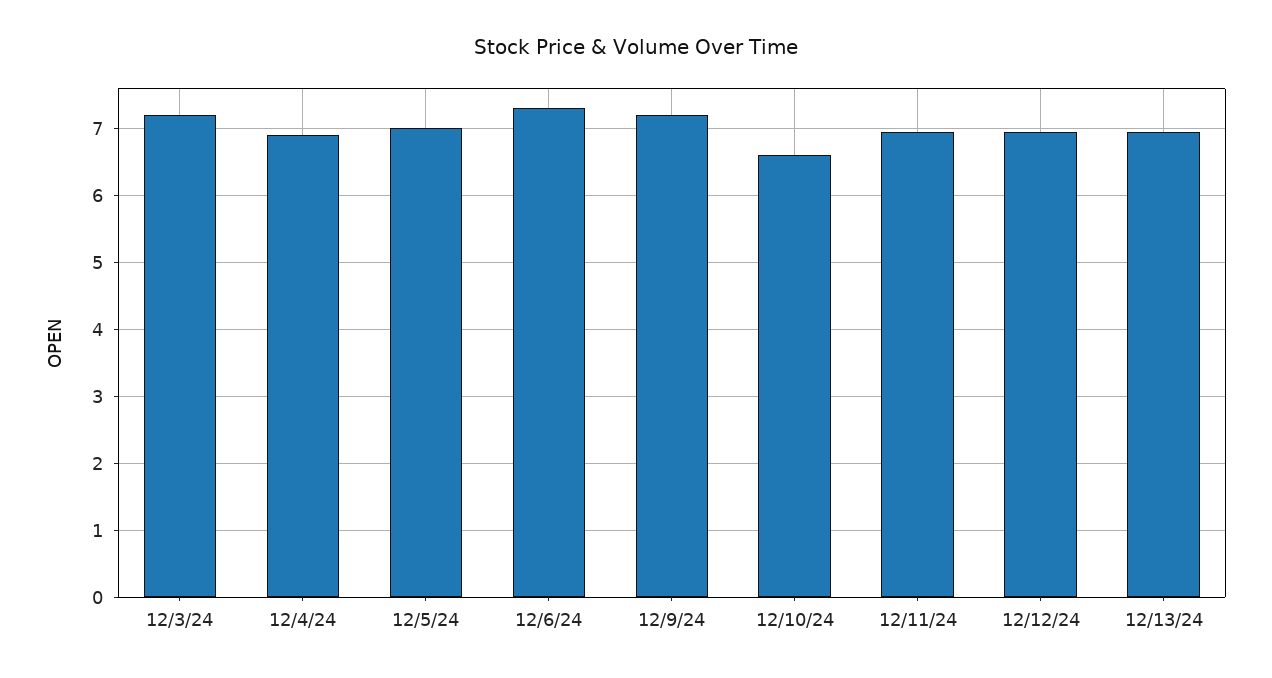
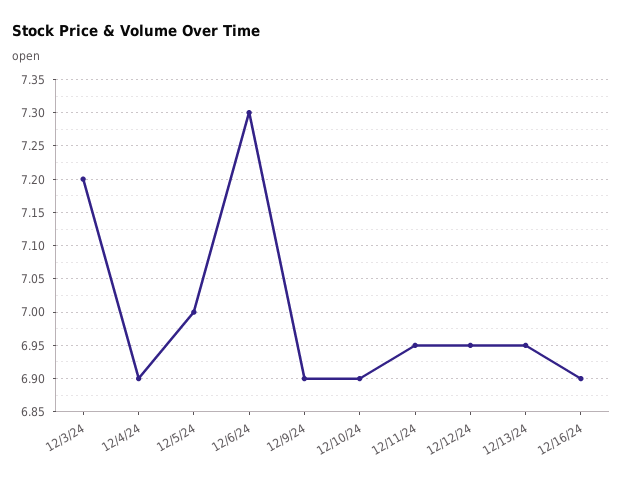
12/9/24: 7.2 -> 6.9
12/10/24: 6.6 -> 6.9
12/16/24: none -> 6.9

